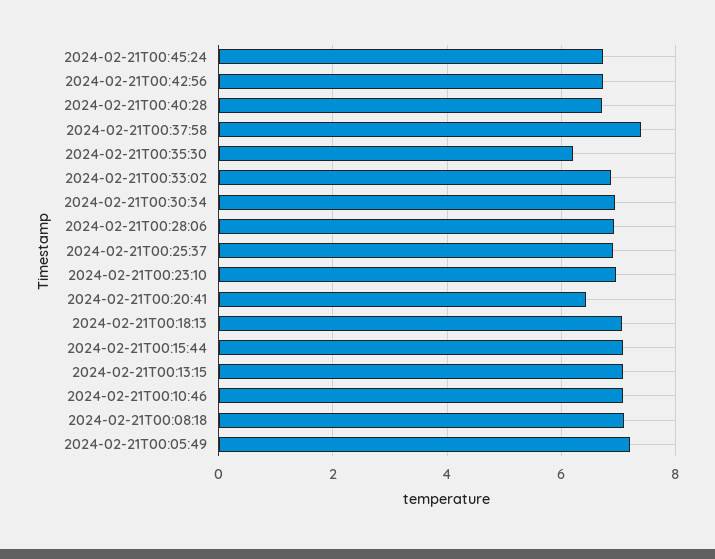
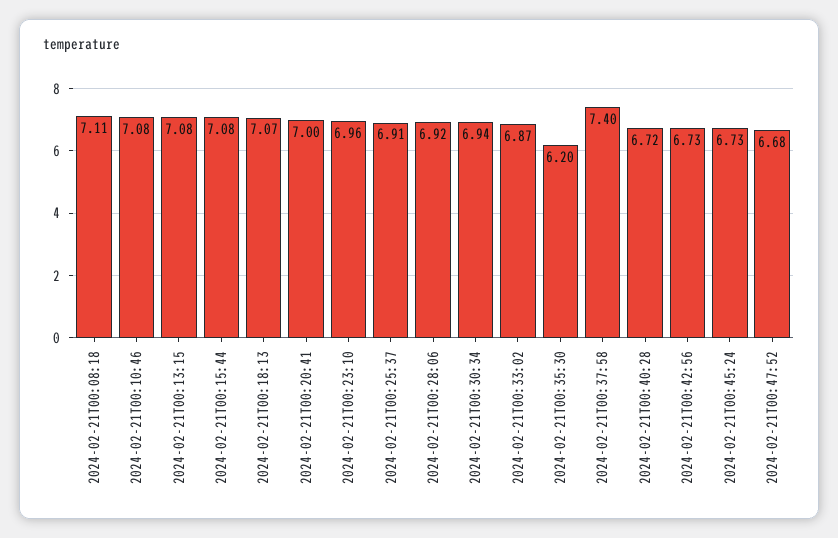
2024-02-21T00:20:41: 6.4 -> 7
2024-02-21T00:05:49: 7.2 -> none
2024-02-21T00:47:52: none -> 6.68

